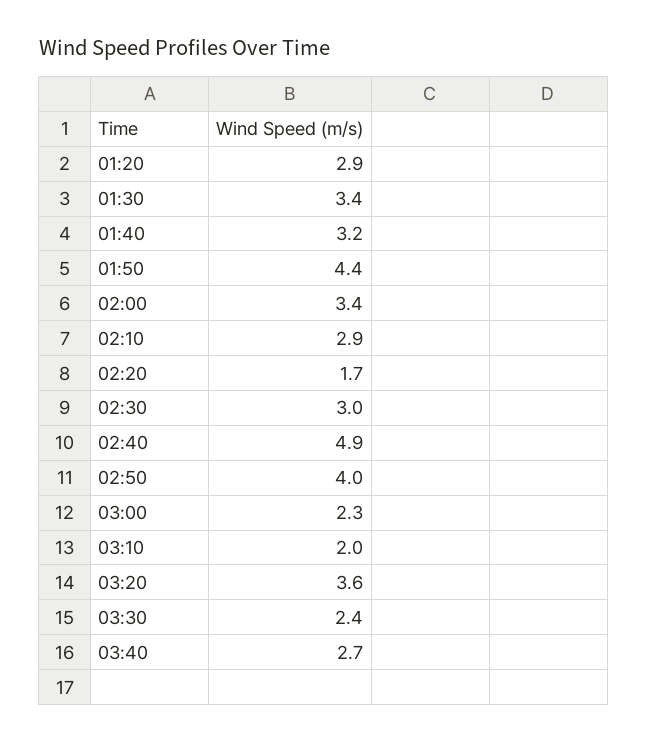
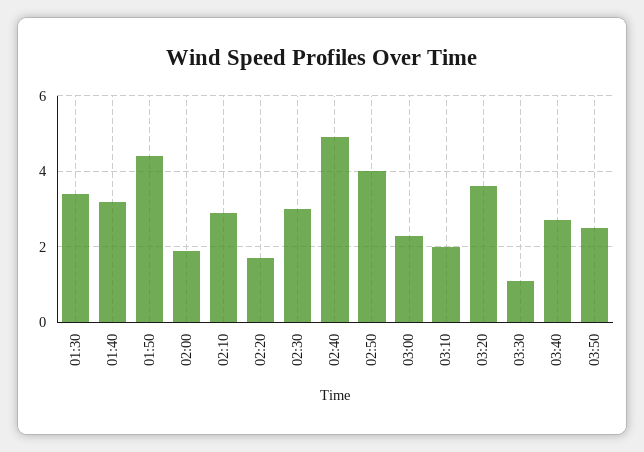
01:20: 2.9 -> none
02:00: 3.4 -> 2
03:30: 2.4 -> 1
03:50: none -> 2.5

